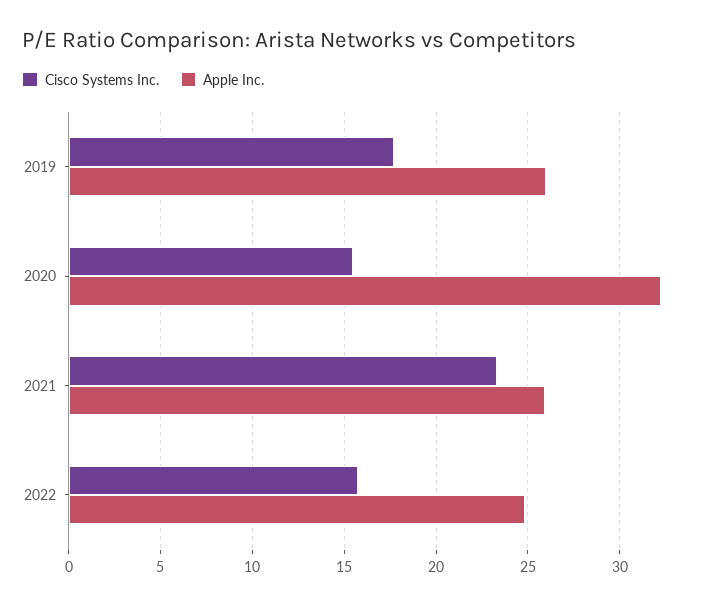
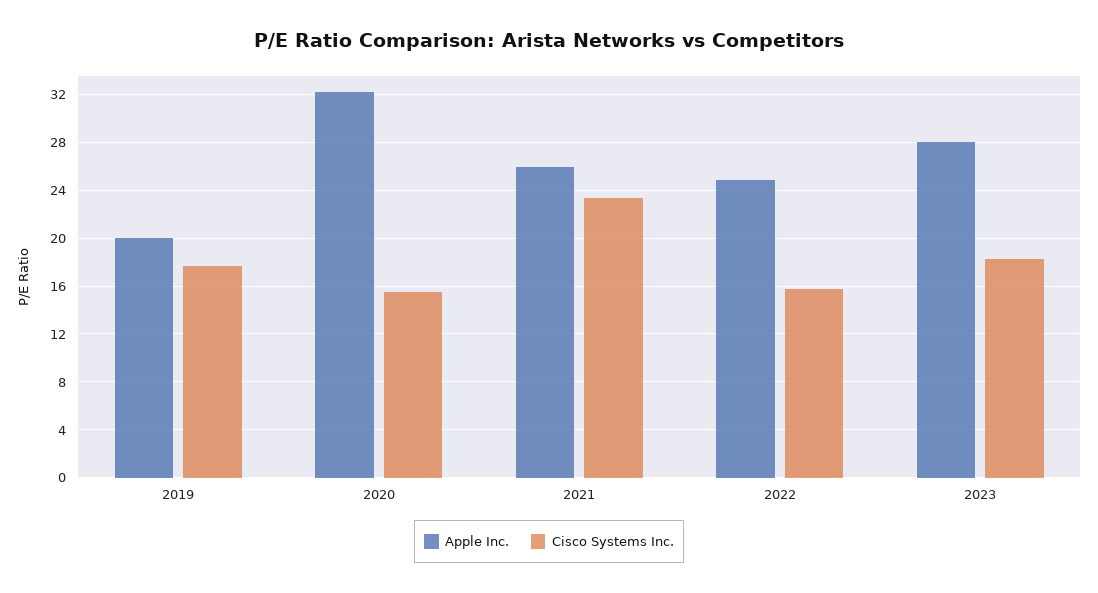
Apple Inc., 2019: 26 -> 20
Apple Inc., 2023: none -> 28
Cisco Systems Inc., 2023: none -> 18

